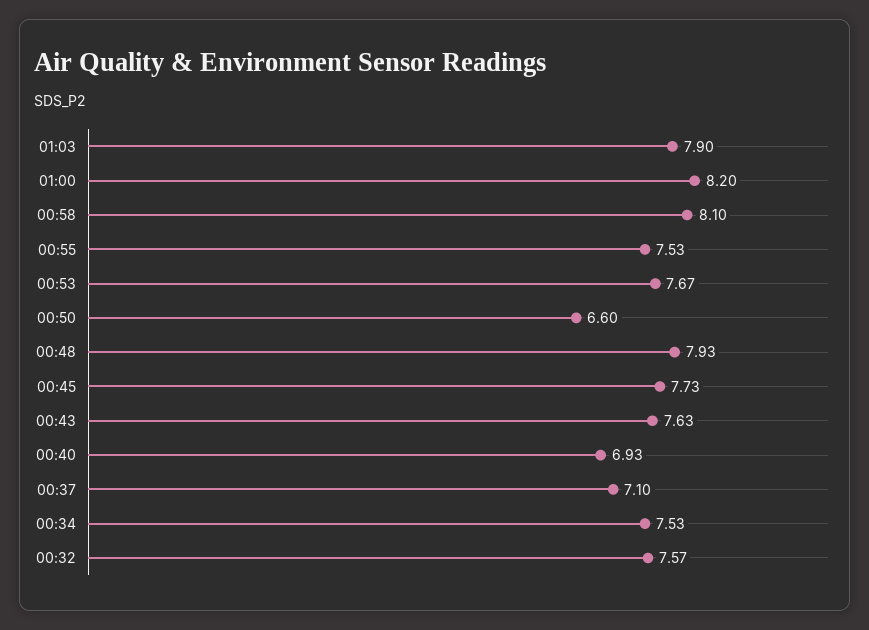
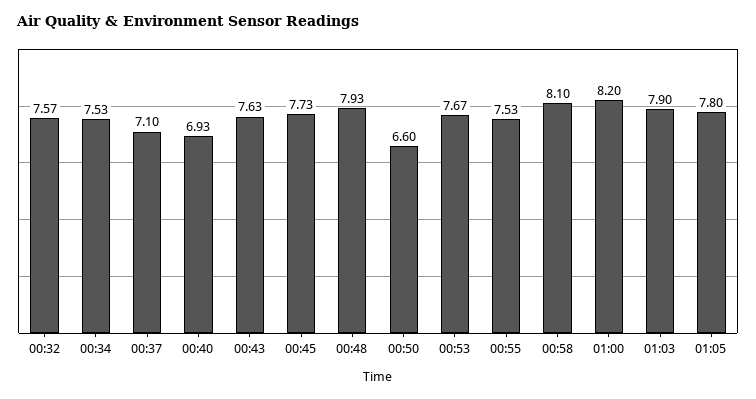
01:05: none -> 7.8

